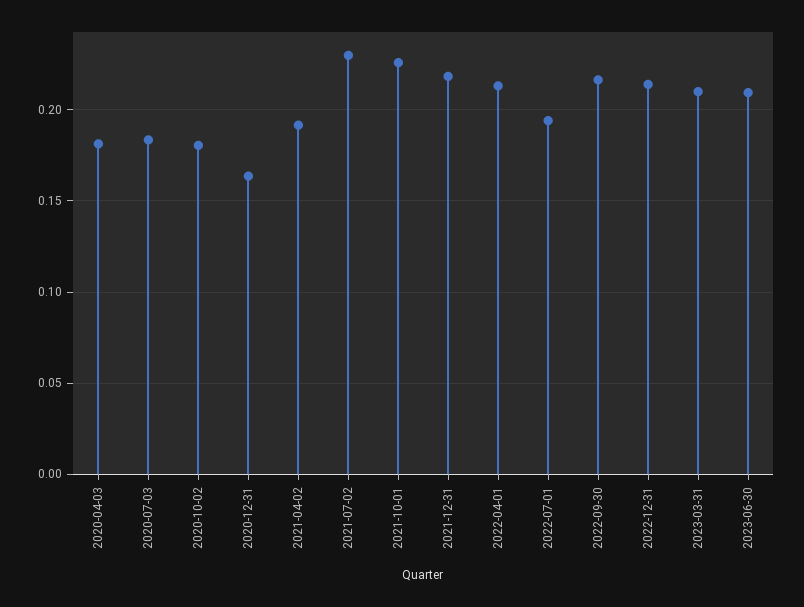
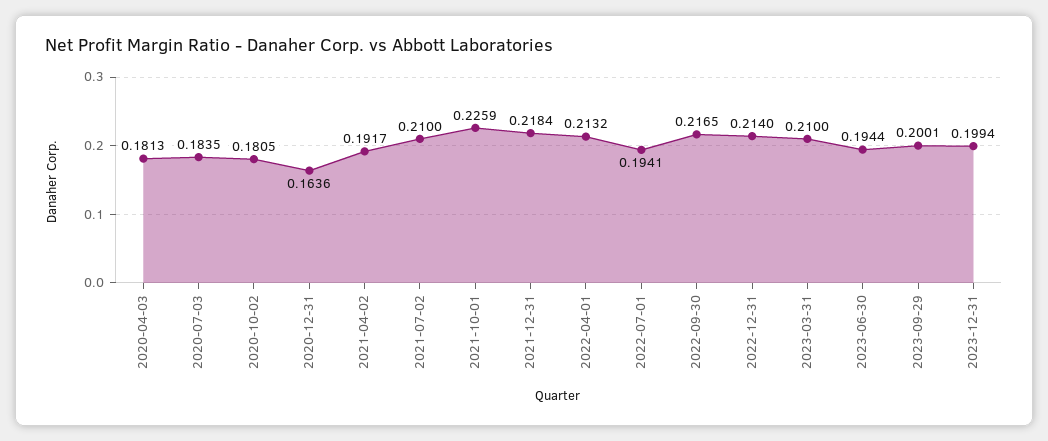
2021-07-02: 0.23 -> 0.21
2023-06-30: 0.21 -> 0.1944
2023-09-29: none -> 0.2001
2023-12-31: none -> 0.1994

